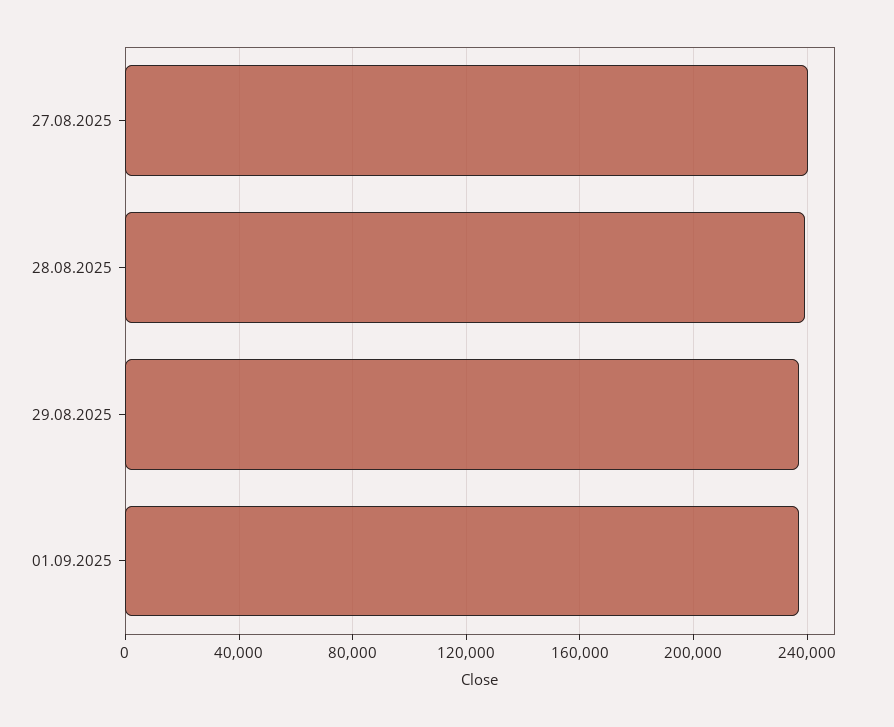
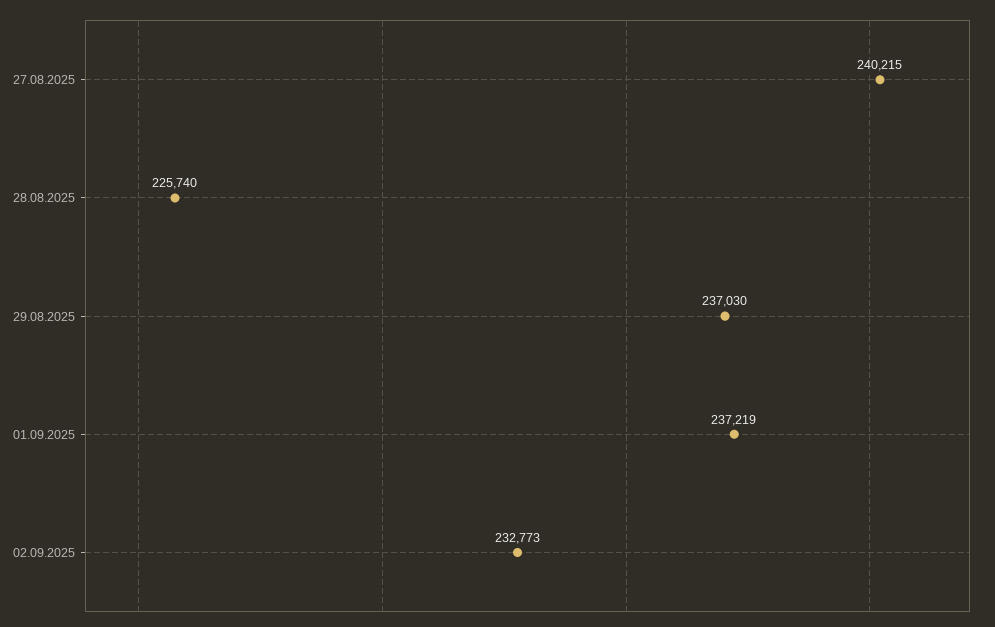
28.08.2025: 240000 -> 225740
02.09.2025: none -> 232773

